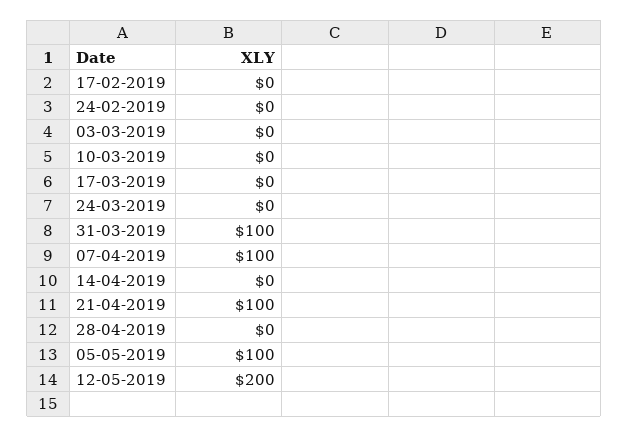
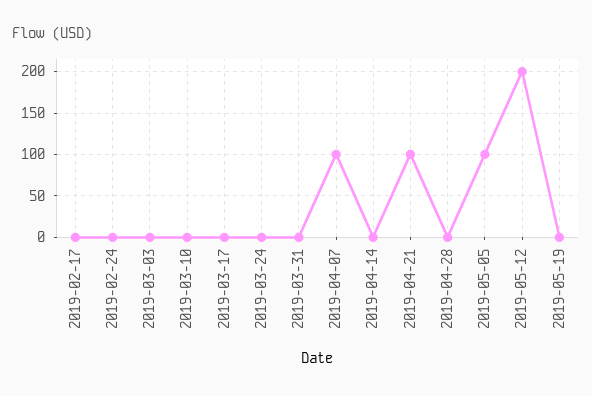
31-03-2019: 100 -> 0
2019-05-19: none -> 0

